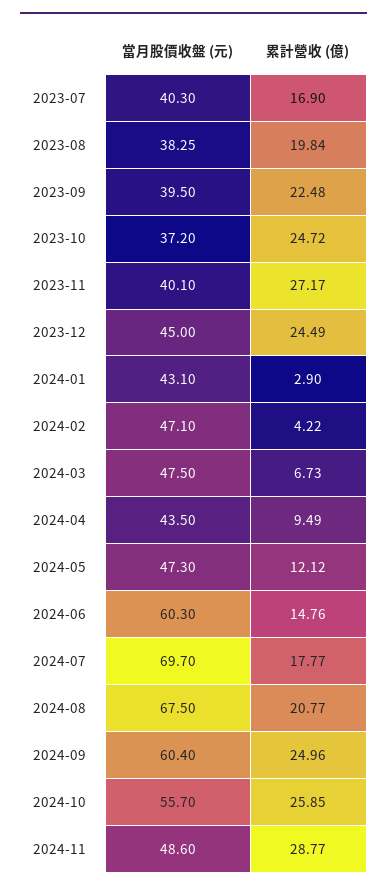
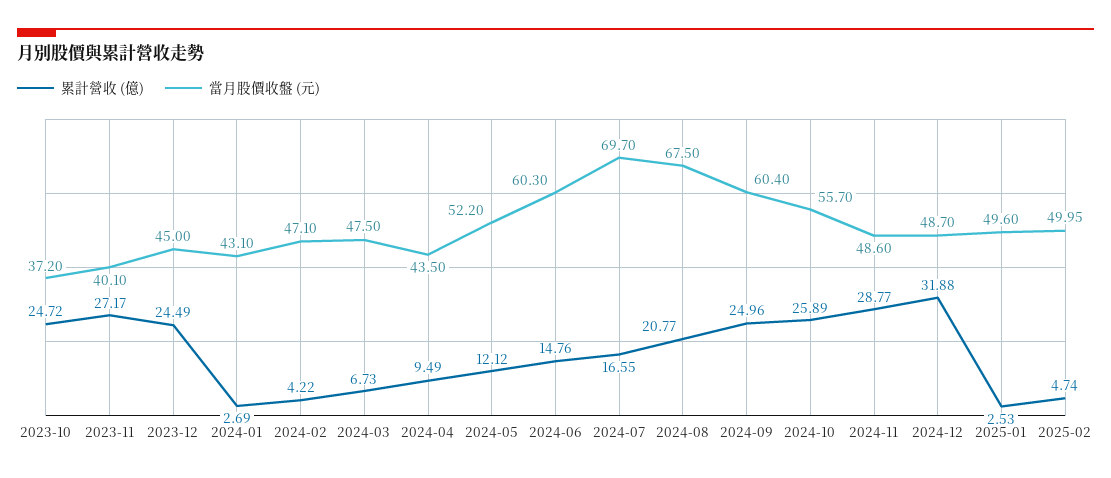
當月股價收盤 (元), 2023-07: 40.3 -> none
累計營收 (億), 2023-07: 16.9 -> none
當月股價收盤 (元), 2023-08: 38.25 -> none
累計營收 (億), 2023-08: 19.84 -> none
當月股價收盤 (元), 2023-09: 39.5 -> none
累計營收 (億), 2023-09: 22.48 -> none
累計營收 (億), 2024-01: 2.9 -> 2.69
當月股價收盤 (元), 2024-05: 47.3 -> 52.2
累計營收 (億), 2024-07: 17.77 -> 16.55
累計營收 (億), 2024-10: 25.85 -> 25.89
累計營收 (億), 2024-12: none -> 31.88
當月股價收盤 (元), 2024-12: none -> 48.7
累計營收 (億), 2025-01: none -> 2.53
當月股價收盤 (元), 2025-01: none -> 49.6
累計營收 (億), 2025-02: none -> 4.74
當月股價收盤 (元), 2025-02: none -> 49.95

